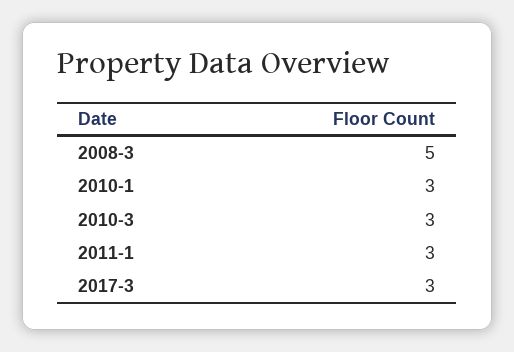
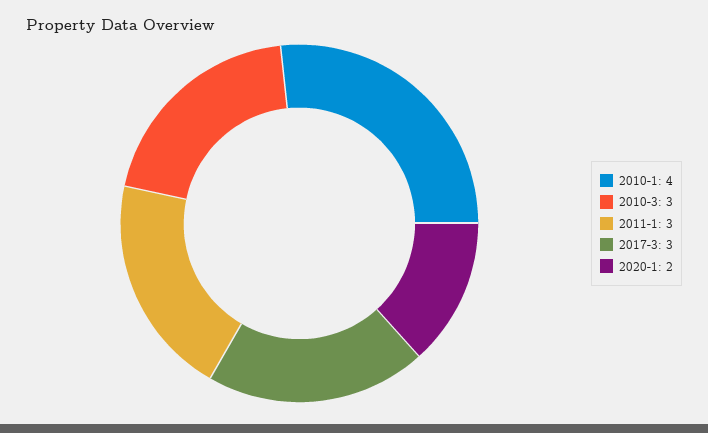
2008-3: 5 -> none
2010-1: 3 -> 4
2020-1: none -> 2

